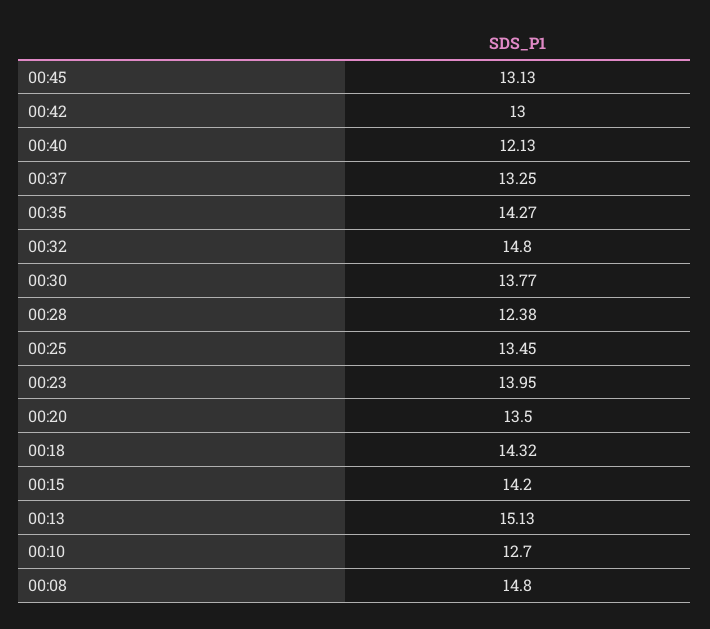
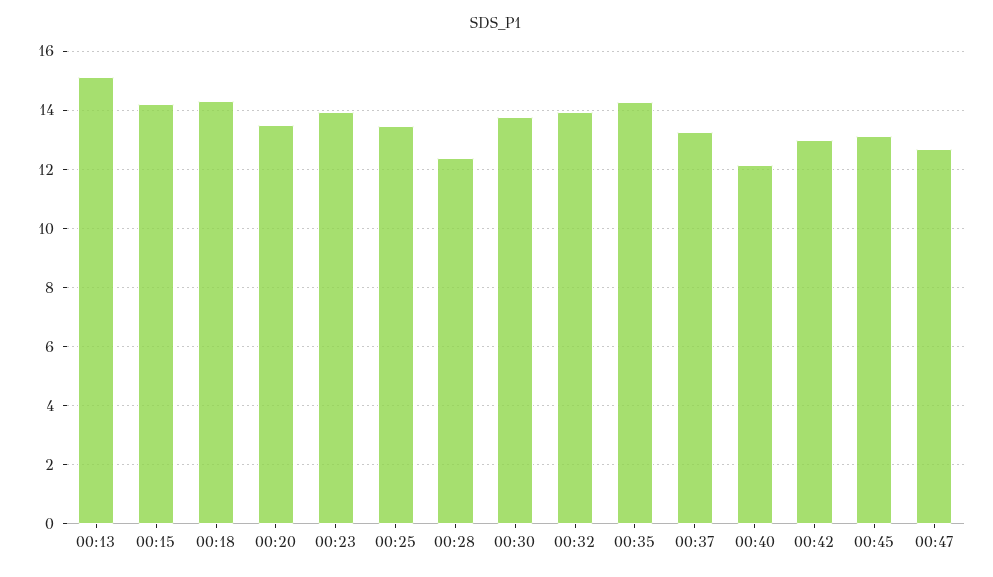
00:32: 14.8 -> 14
00:10: 12.7 -> none
00:08: 14.8 -> none
00:47: none -> 12.75

